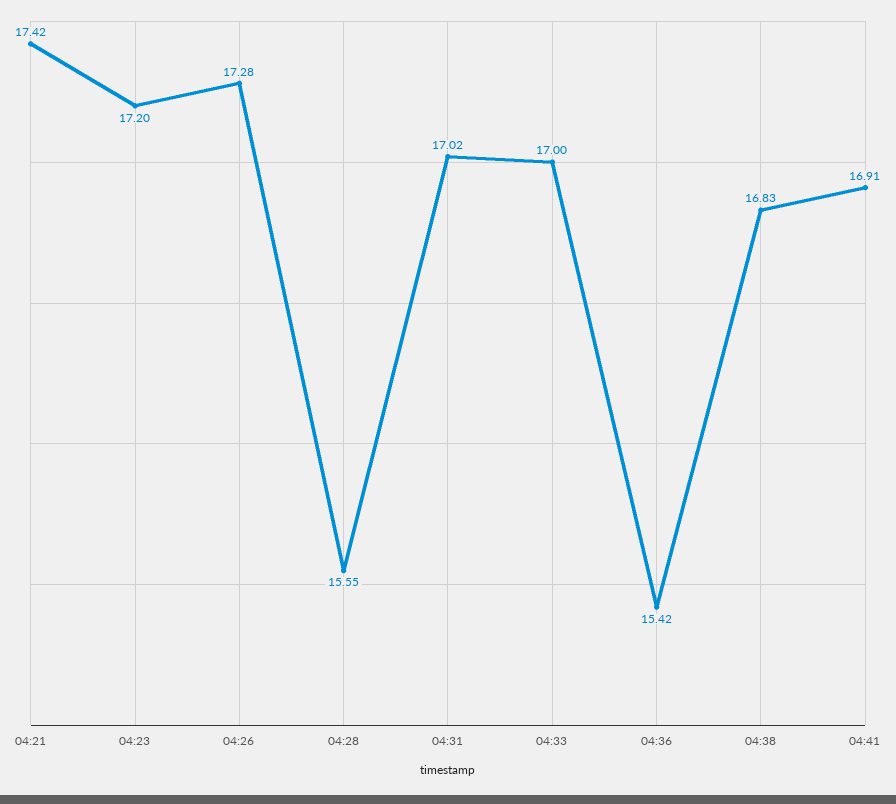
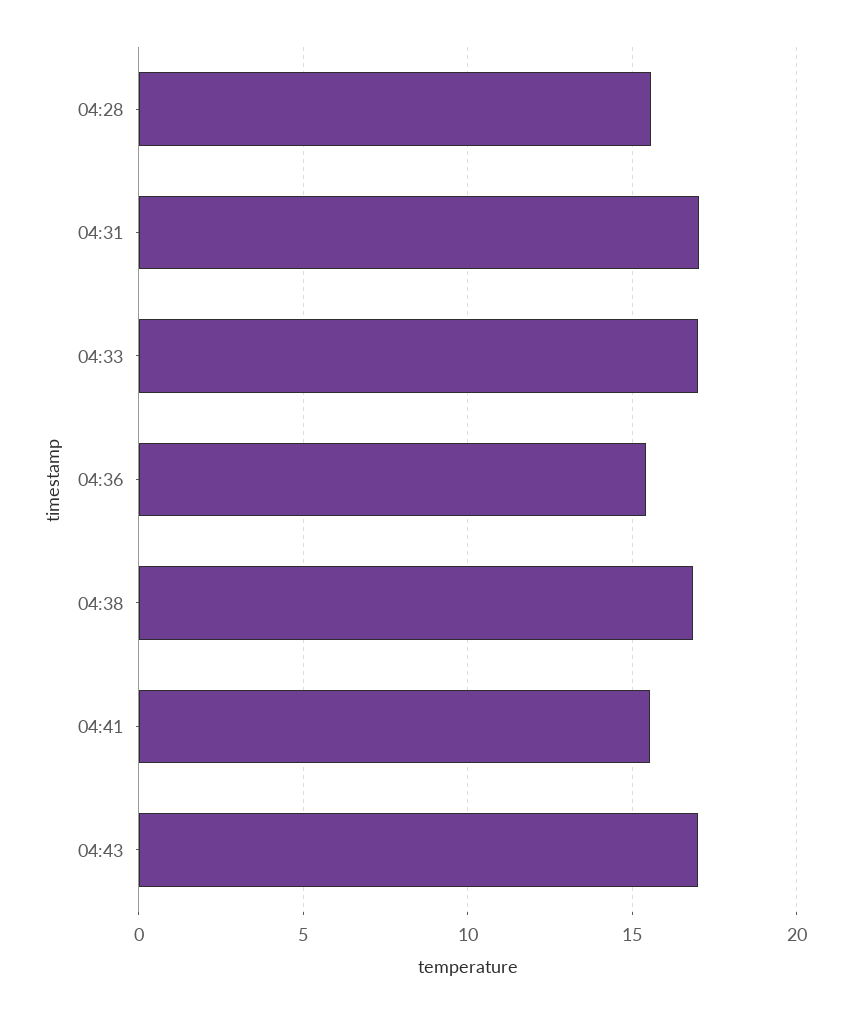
04:21: 17.42 -> none
04:23: 17.2 -> none
04:26: 17.28 -> none
04:41: 16.91 -> 15.5
04:43: none -> 17

